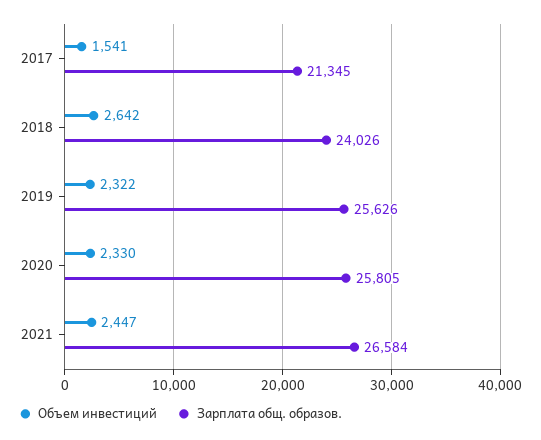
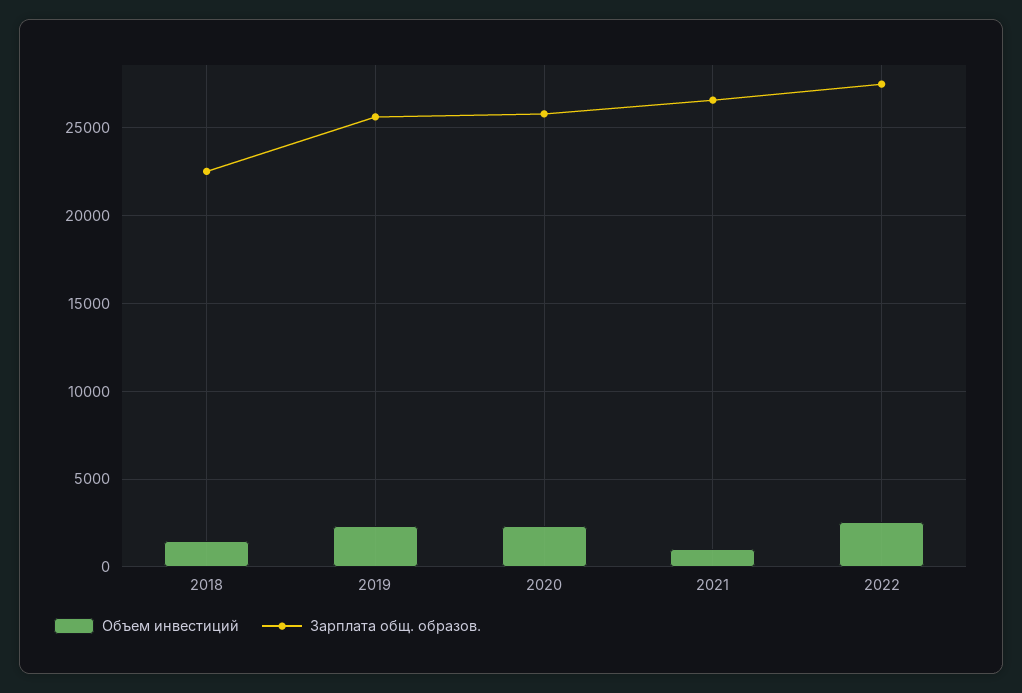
Объем инвестиций, 2017: 1541 -> none
Зарплата общ. образов., 2017: 21345 -> none
Объем инвестиций, 2018: 2642 -> 1500
Зарплата общ. образов., 2018: 24026 -> 22500
Объем инвестиций, 2021: 2447 -> 1000
Объем инвестиций, 2022: none -> 2500
Зарплата общ. образов., 2022: none -> 27500

